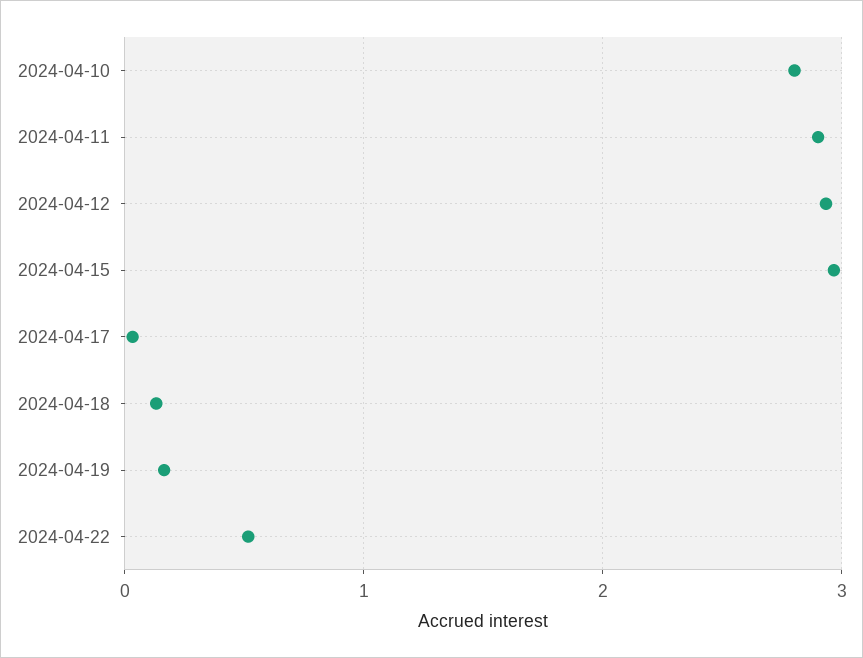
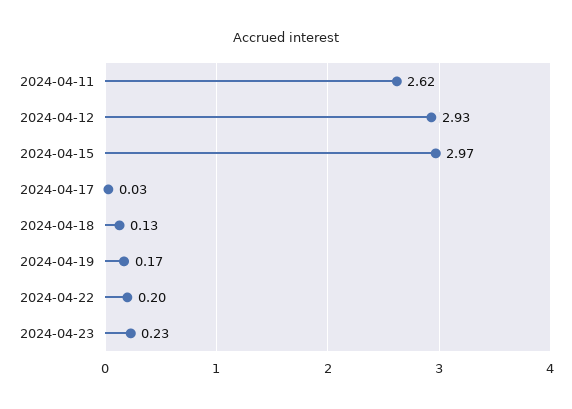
2024-04-10: 2.8 -> none
2024-04-11: 2.9 -> 2.62
2024-04-22: 0.5 -> 0.2
2024-04-23: none -> 0.23

